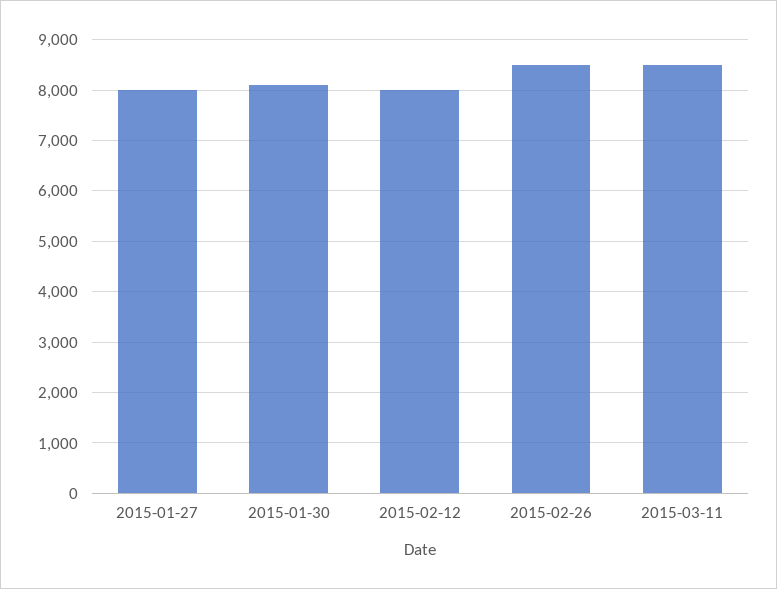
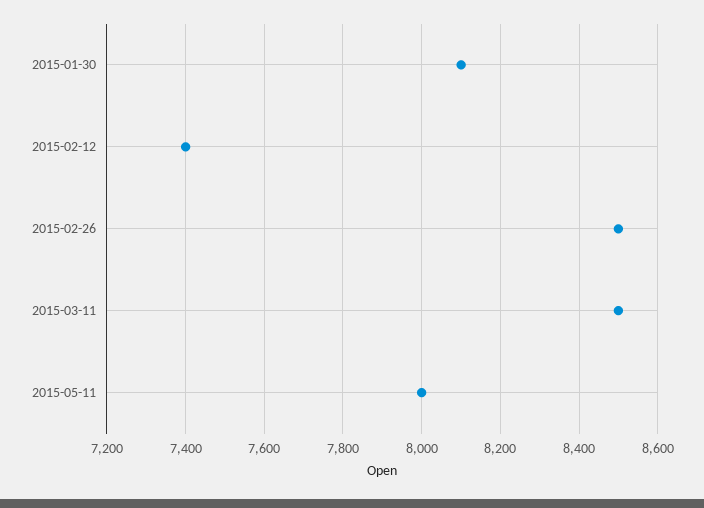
2015-01-27: 8000 -> none
2015-02-12: 8000 -> 7400
2015-05-11: none -> 8000

